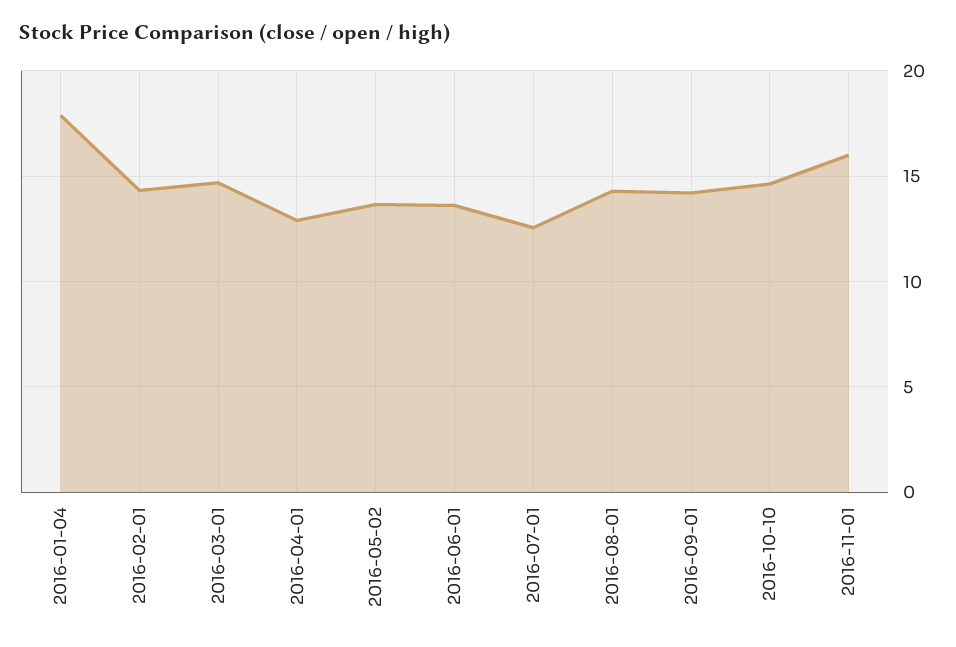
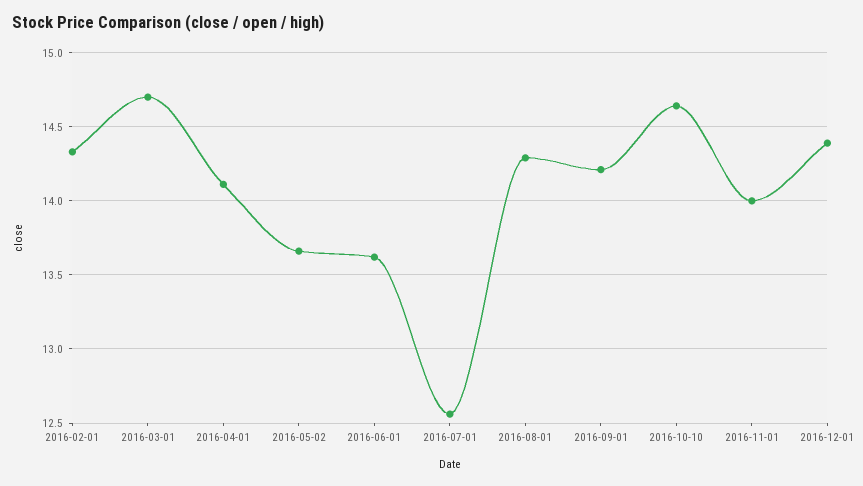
2016-01-04: 18 -> none
2016-04-01: 13 -> 14.1
2016-11-01: 16 -> 14
2016-12-01: none -> 14.4

